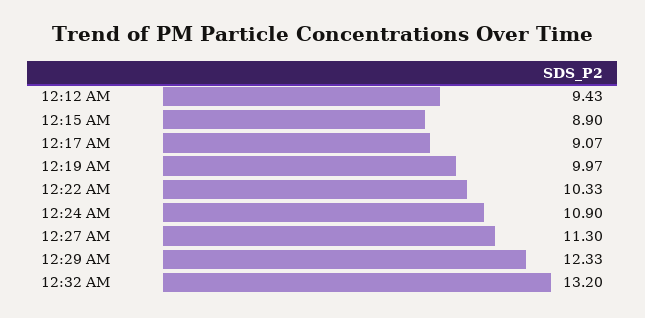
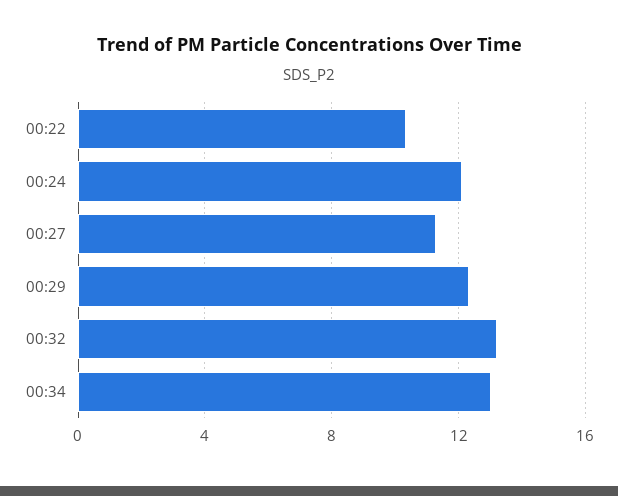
12:12 AM: 9.43 -> none
12:15 AM: 8.9 -> none
12:17 AM: 9.07 -> none
12:19 AM: 9.97 -> none
12:24 AM: 10.9 -> 12
00:34: none -> 13

